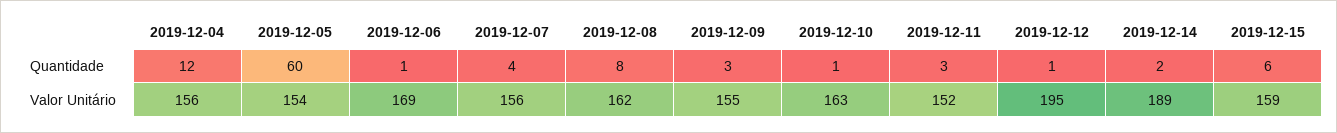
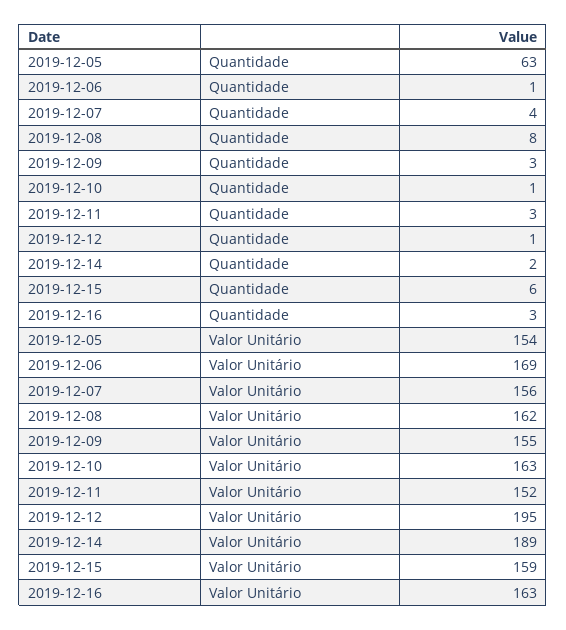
2019-12-04, Quantidade: 12 -> none
2019-12-05, Quantidade: 60 -> 63
2019-12-04, Valor Unitário: 156 -> none
2019-12-16, Quantidade: none -> 3
2019-12-16, Valor Unitário: none -> 163

